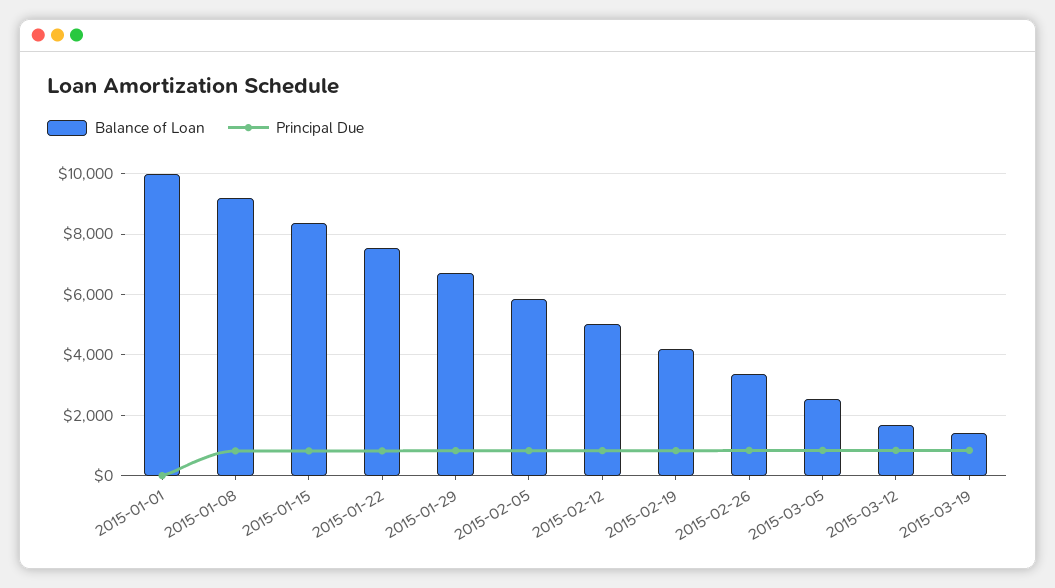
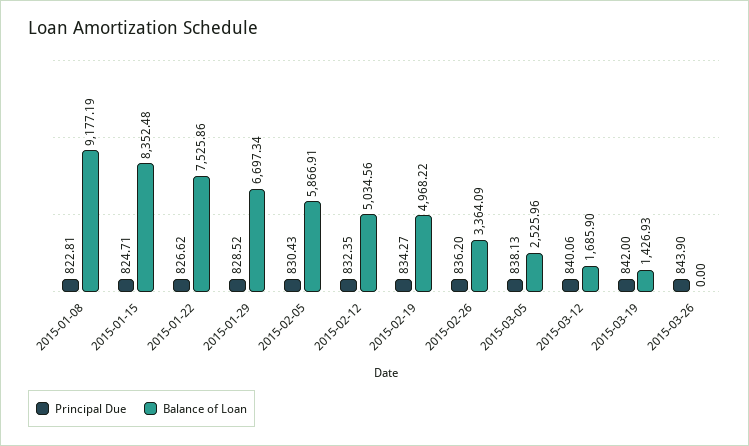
Balance of Loan, 2015-01-01: 10000 -> none
Principal Due, 2015-01-01: 0 -> none
Balance of Loan, 2015-02-19: 4200 -> 4968.22
Principal Due, 2015-03-26: none -> 843.9
Balance of Loan, 2015-03-26: none -> 0

